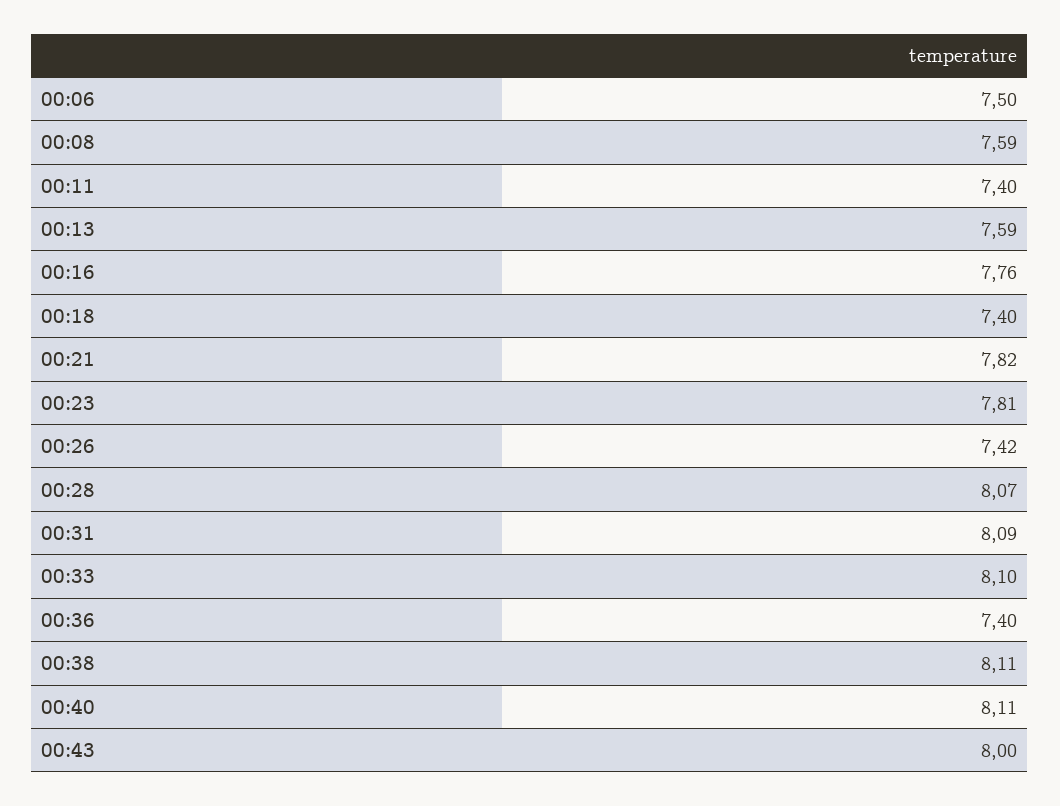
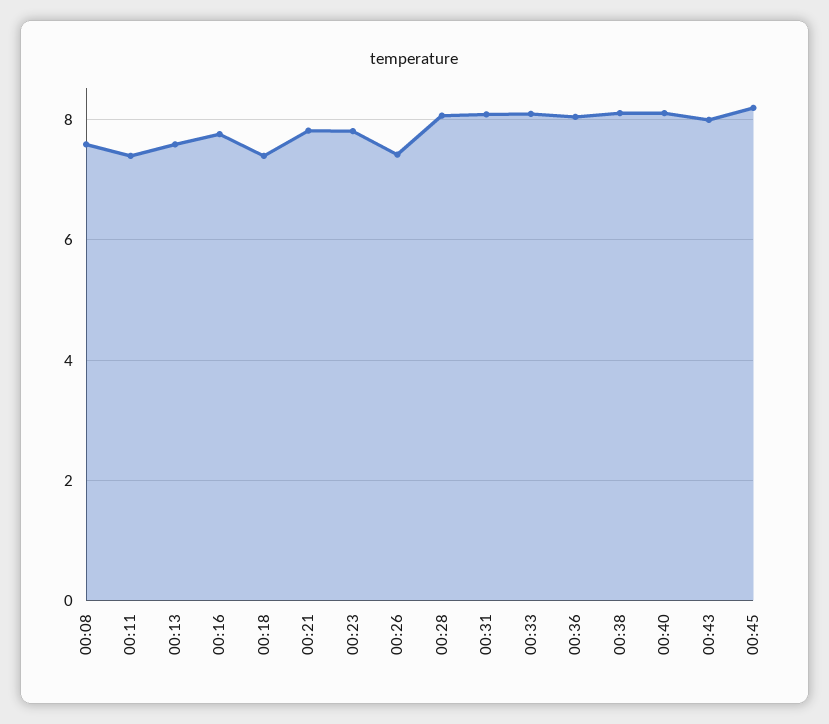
00:06: 7.5 -> none
00:36: 7.4 -> 8
00:45: none -> 8.2

